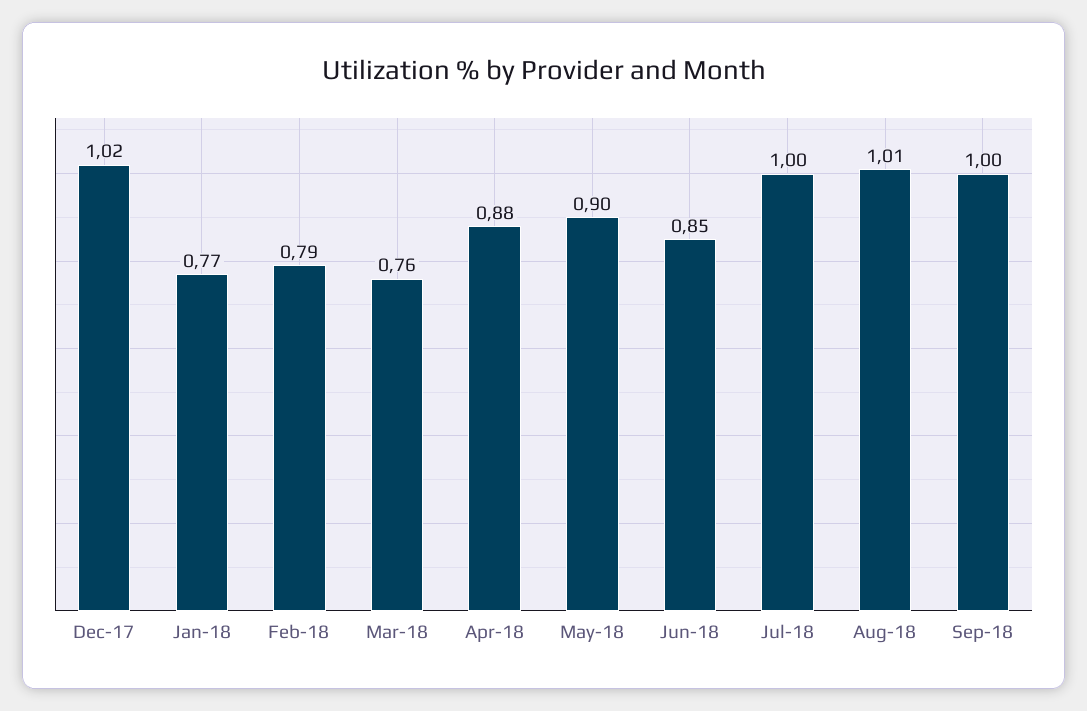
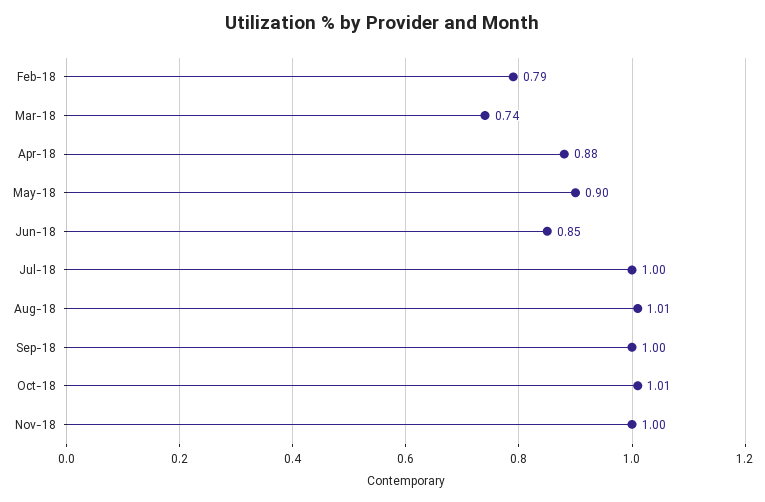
Dec-17: 1.02 -> none
Jan-18: 0.77 -> none
Mar-18: 0.76 -> 0.74
Oct-18: none -> 1.01
Nov-18: none -> 1

